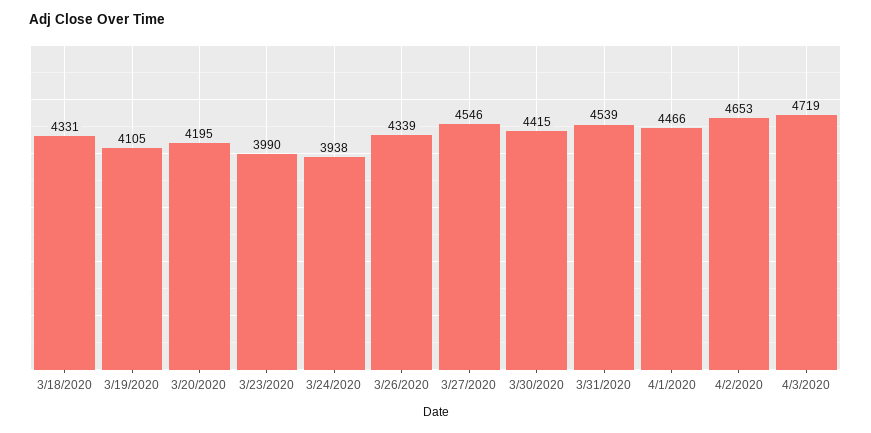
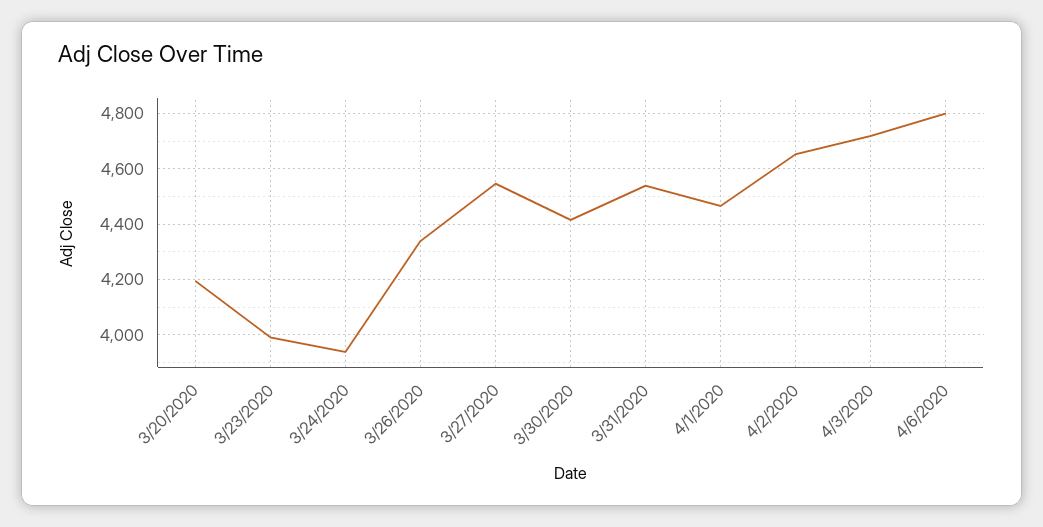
3/18/2020: 4331 -> none
3/19/2020: 4105 -> none
4/6/2020: none -> 4800

